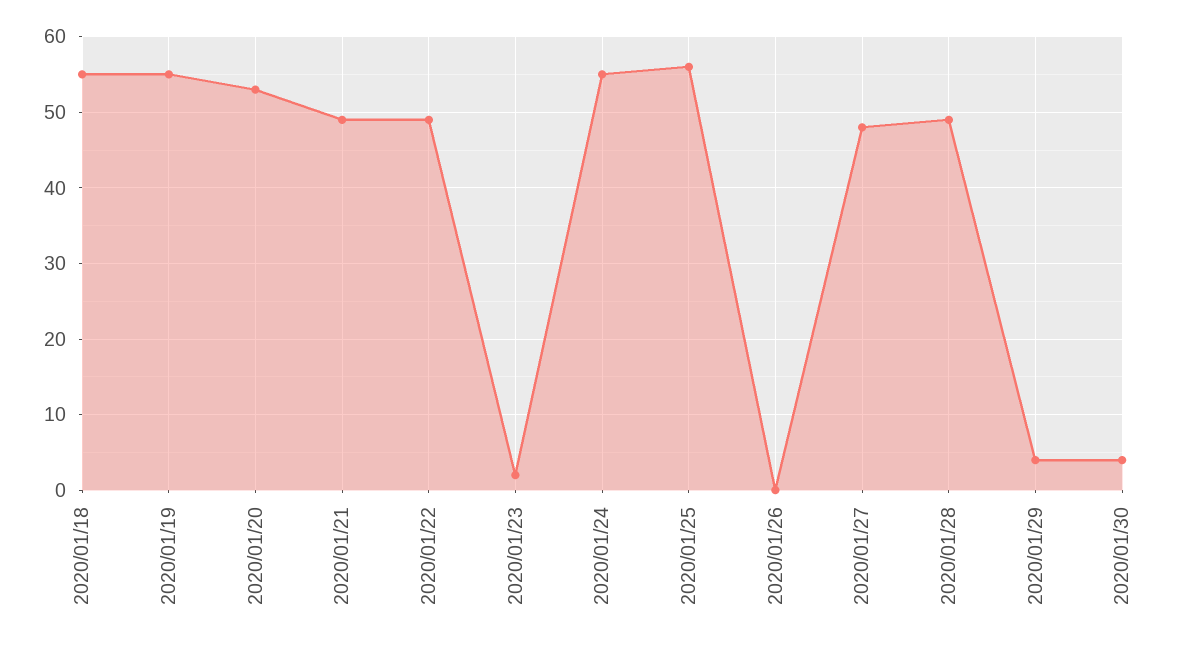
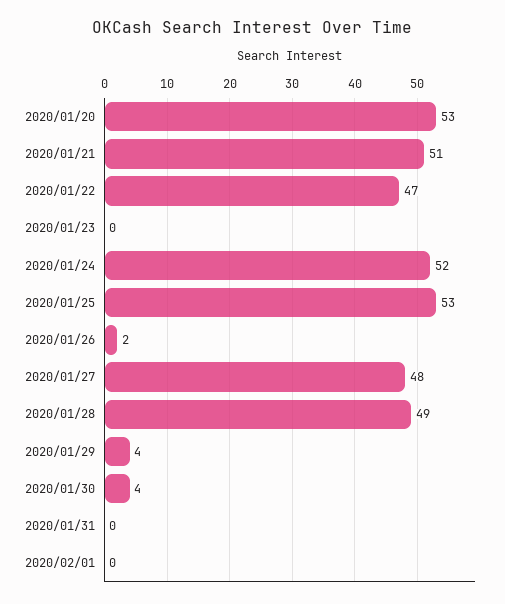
2020/01/18: 55 -> none
2020/01/19: 55 -> none
2020/01/21: 49 -> 51
2020/01/22: 49 -> 47
2020/01/23: 2 -> 0
2020/01/24: 55 -> 52
2020/01/25: 56 -> 53
2020/01/26: 0 -> 2
2020/01/31: none -> 0
2020/02/01: none -> 0

